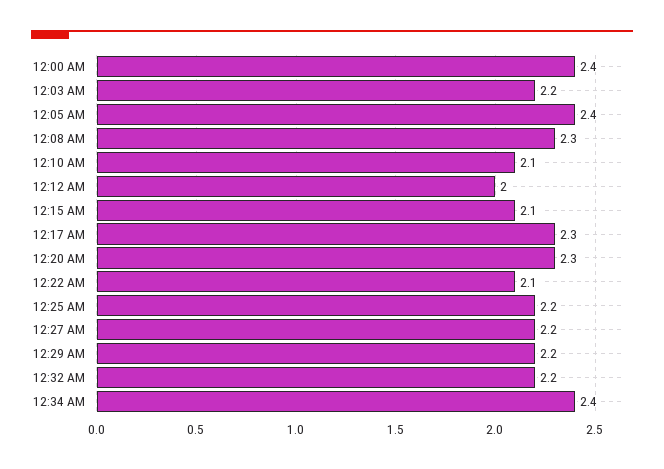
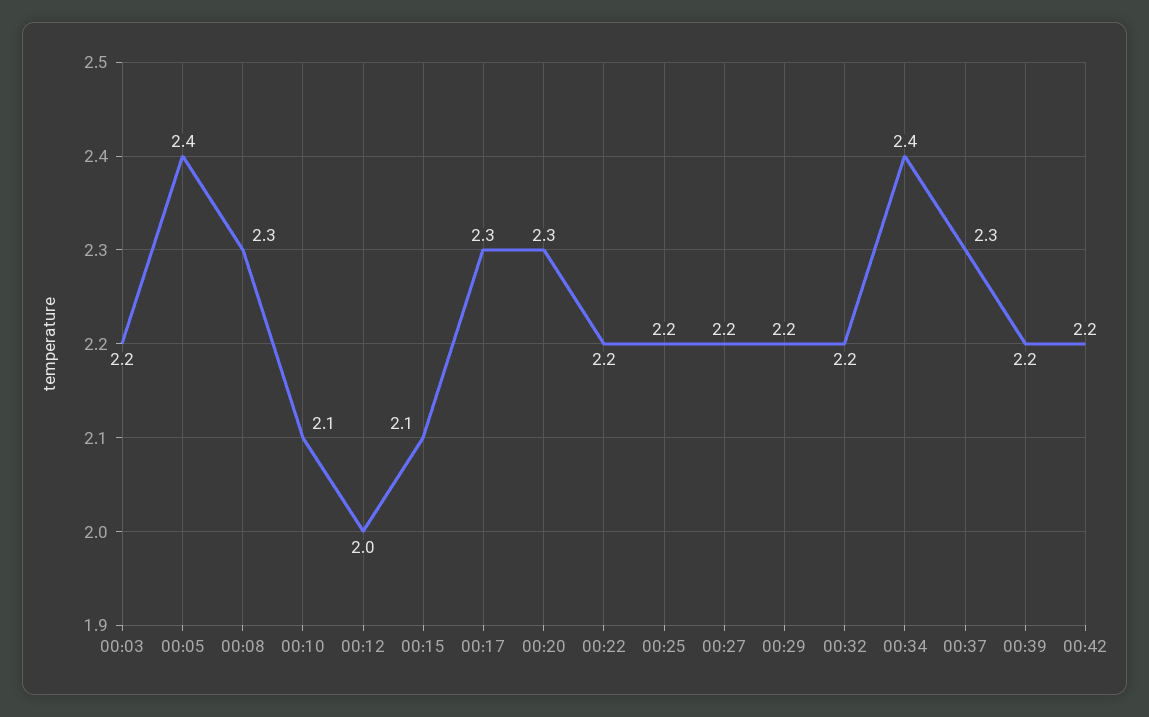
12:00 AM: 2.4 -> none
12:22 AM: 2.1 -> 2.2
00:37: none -> 2.3
00:39: none -> 2.2
00:42: none -> 2.2

